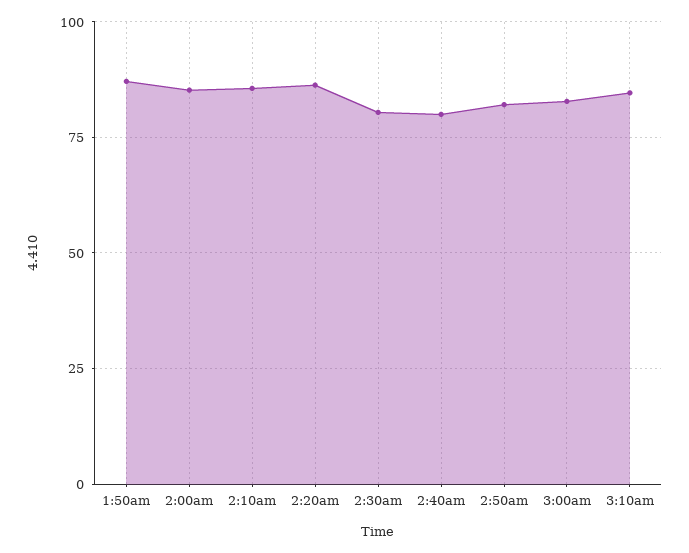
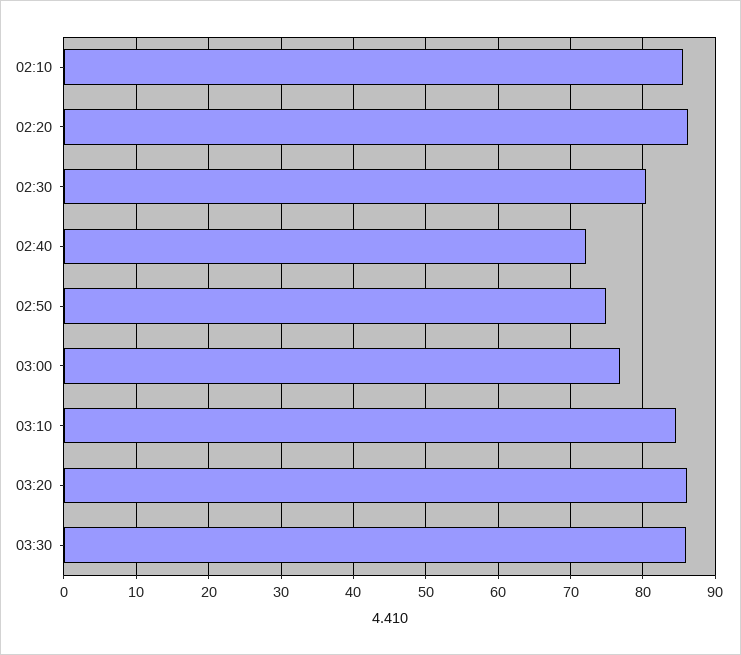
1:50am: 87.5 -> none
2:00am: 85 -> none
2:40am: 80 -> 72
2:50am: 82.5 -> 75
3:00am: 82.5 -> 77
03:20: none -> 86
03:30: none -> 86

